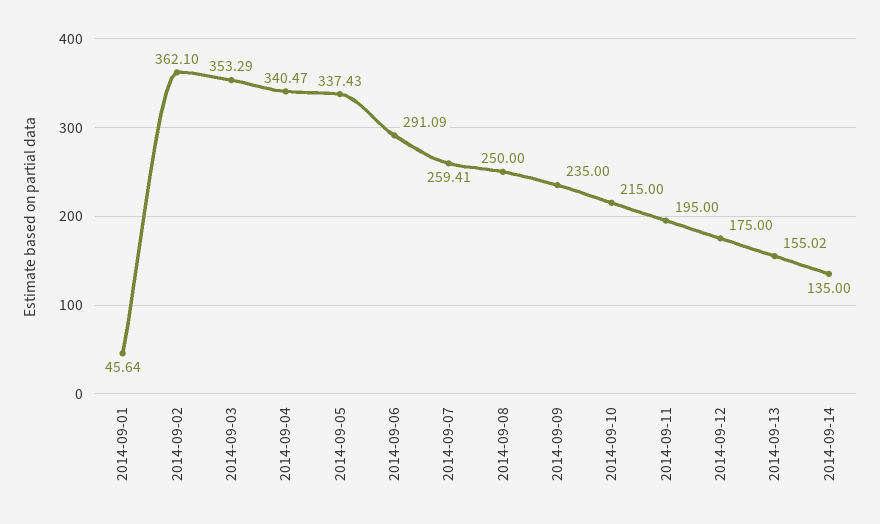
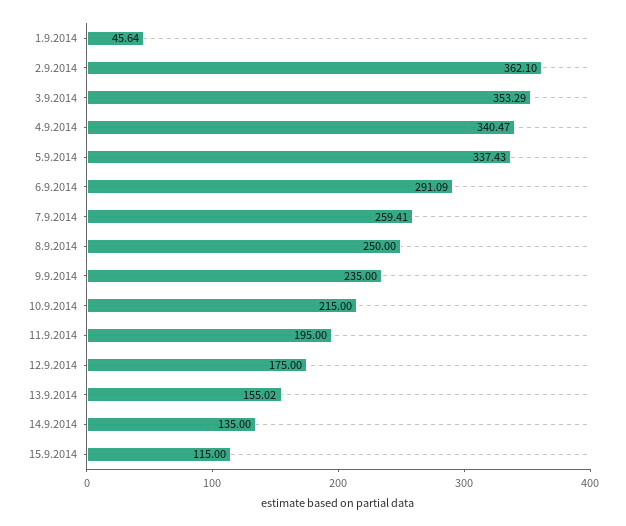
15.9.2014: none -> 115

